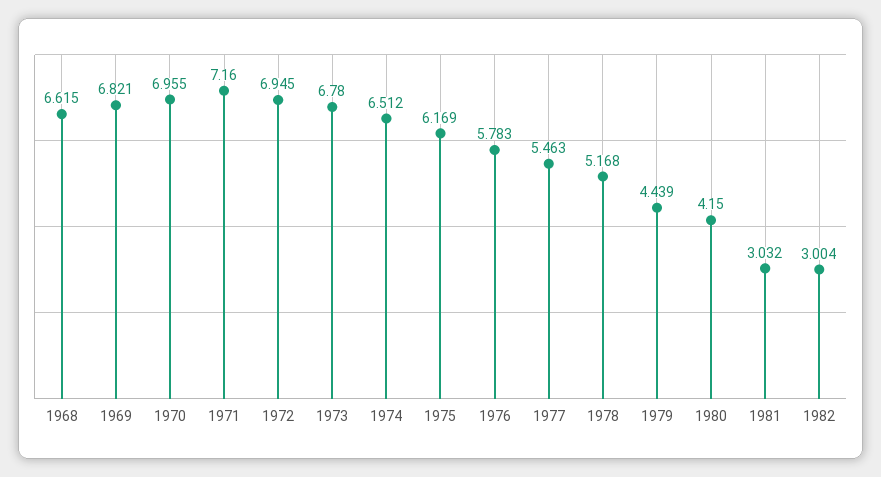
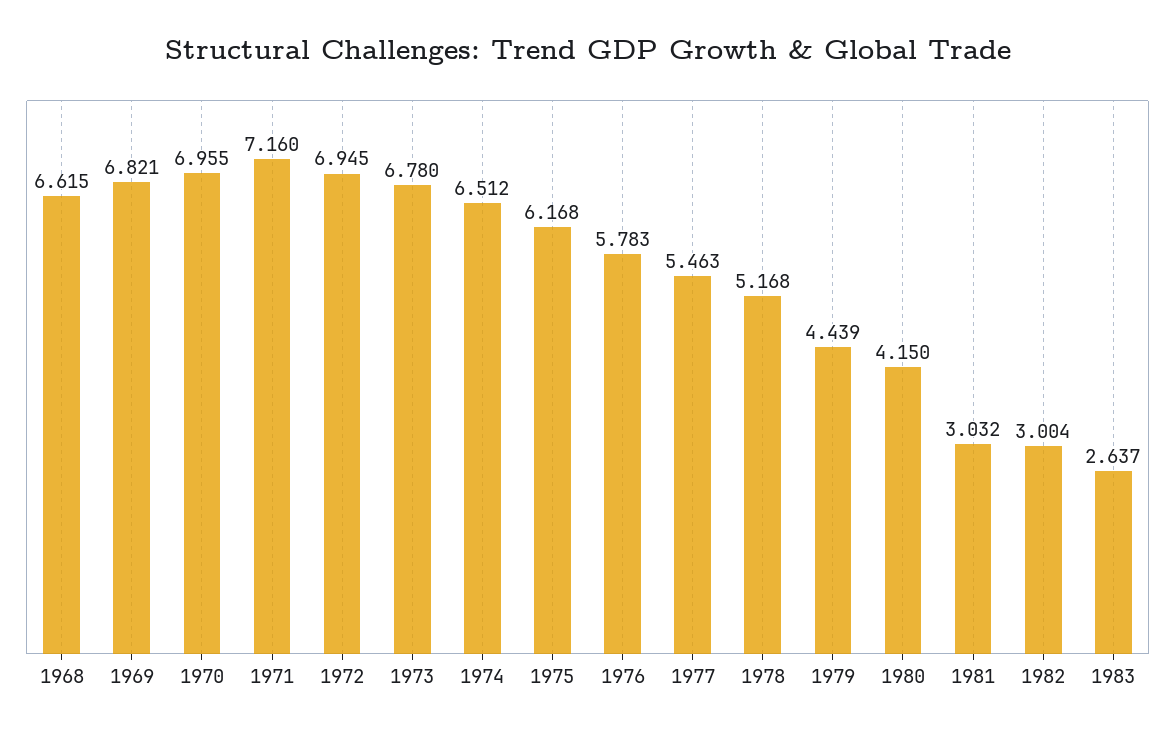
1975: 6.169 -> 6.168
1983: none -> 2.637

